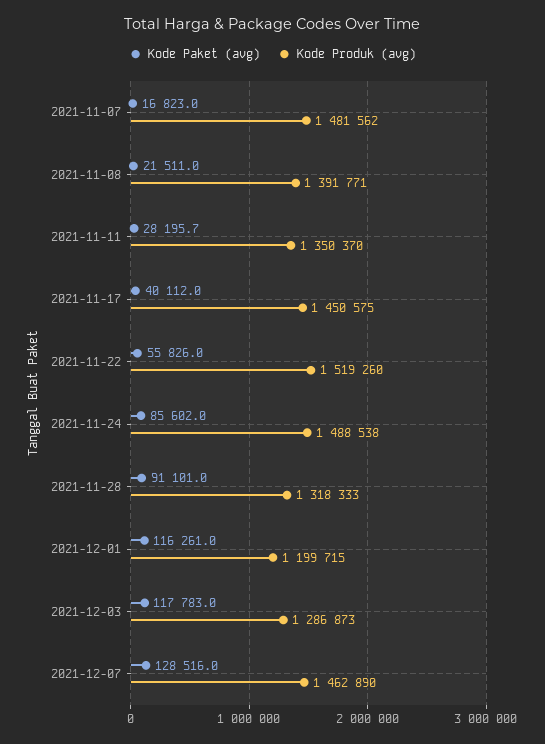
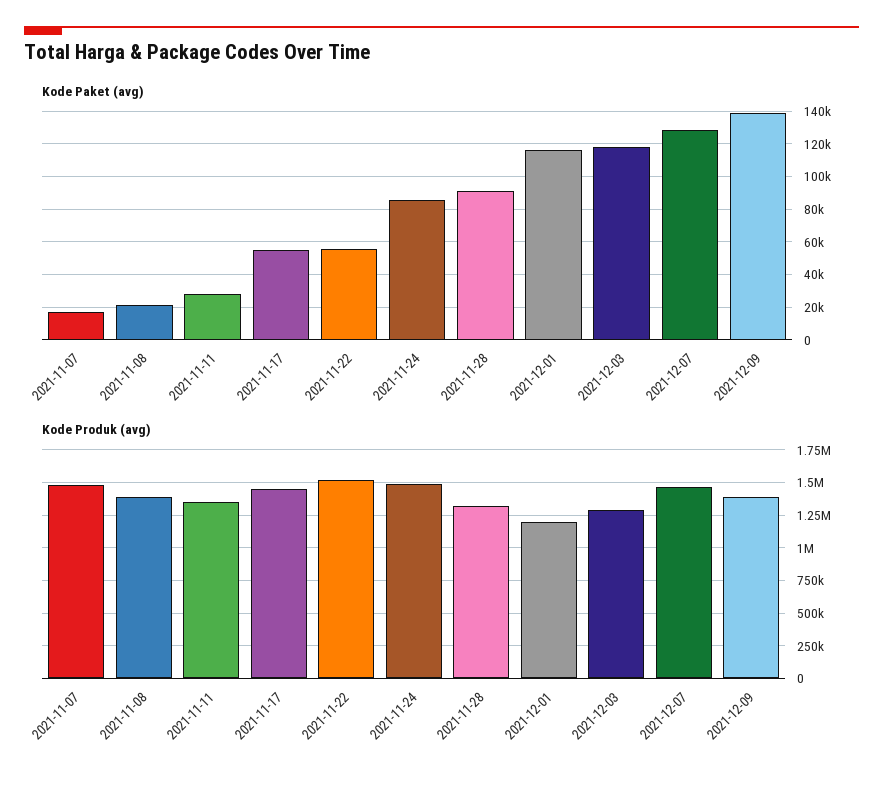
Kode Paket (avg), 2021-11-17: 40112 -> 55000
Kode Paket (avg), 2021-12-09: none -> 140000
Kode Produk (avg), 2021-12-09: none -> 1400000

